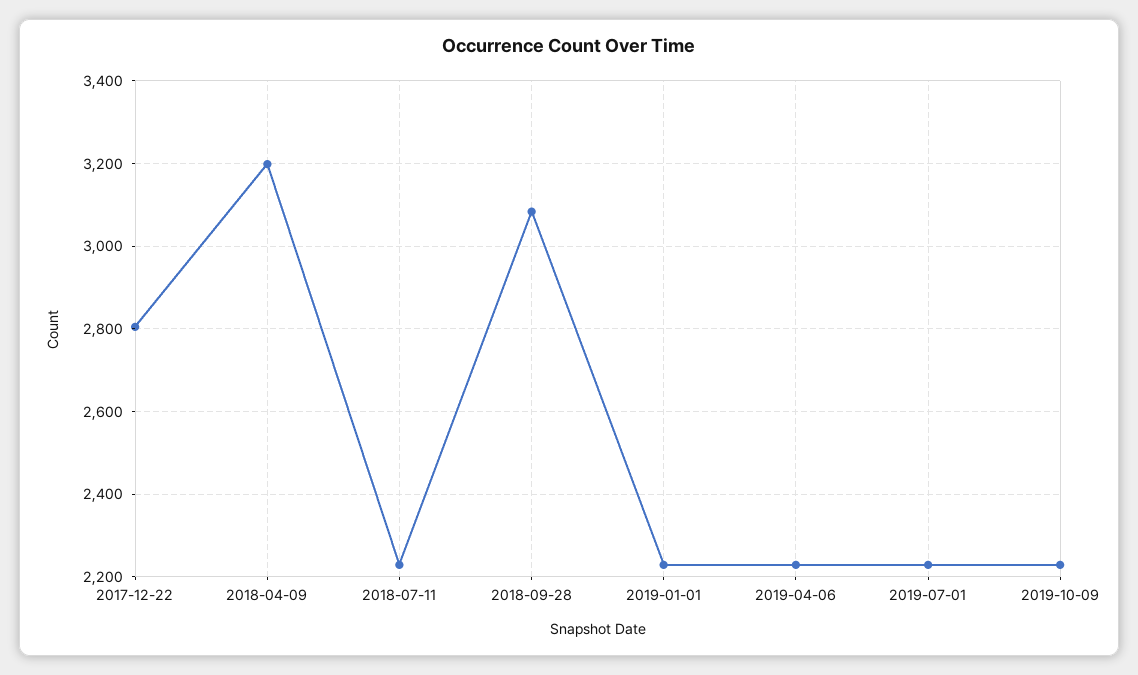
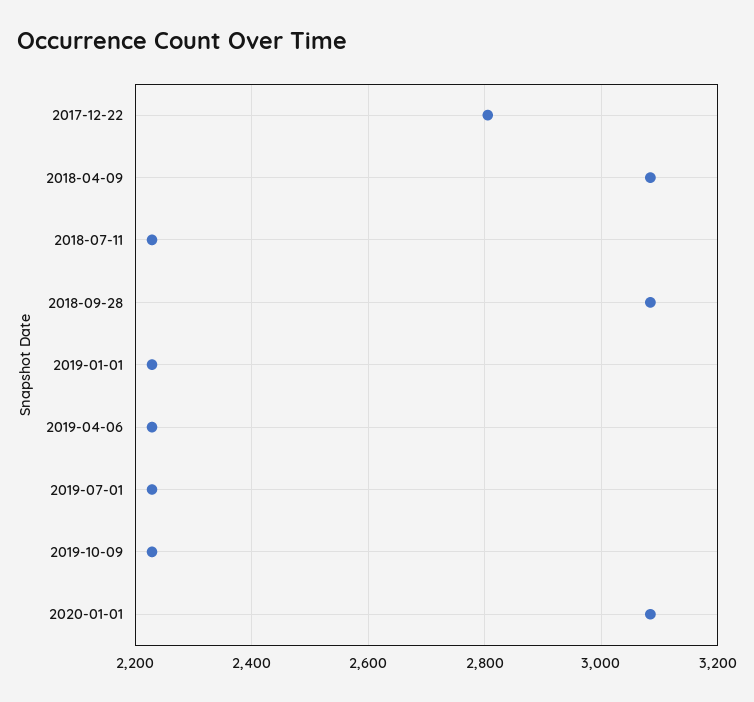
2018-04-09: 3200 -> 3080
2020-01-01: none -> 3080

